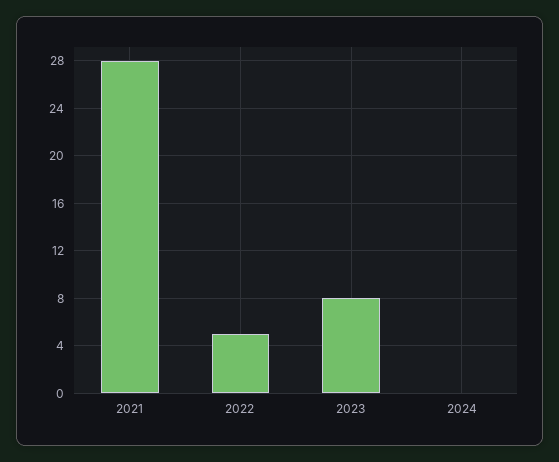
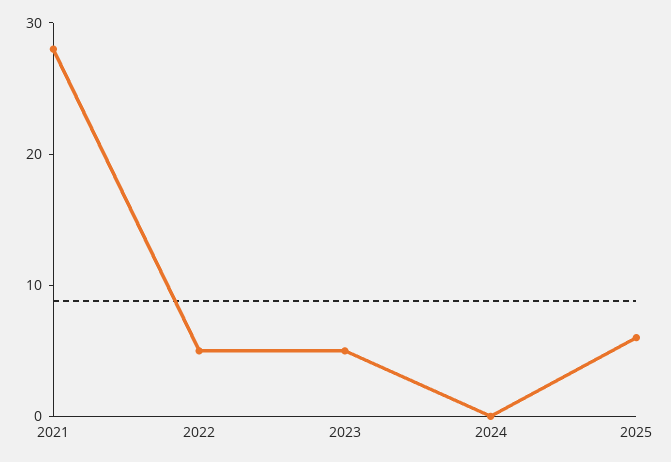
2023: 8 -> 5
2025: none -> 6

